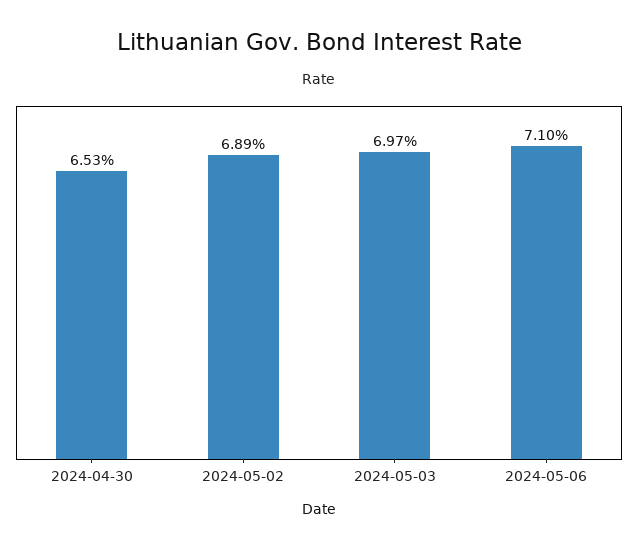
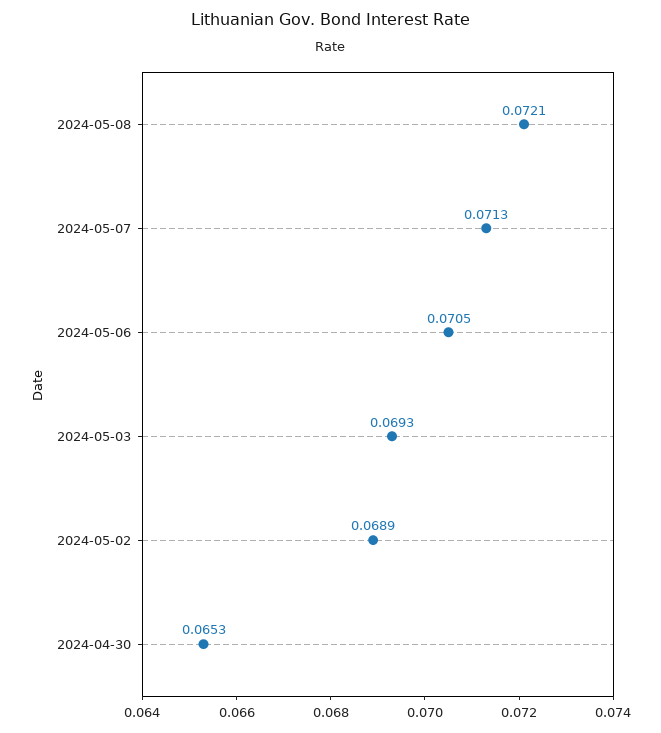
2024-05-03: 0.0697 -> 0.0693
2024-05-06: 0.071 -> 0.0705
2024-05-08: none -> 0.0721
2024-05-07: none -> 0.0713

